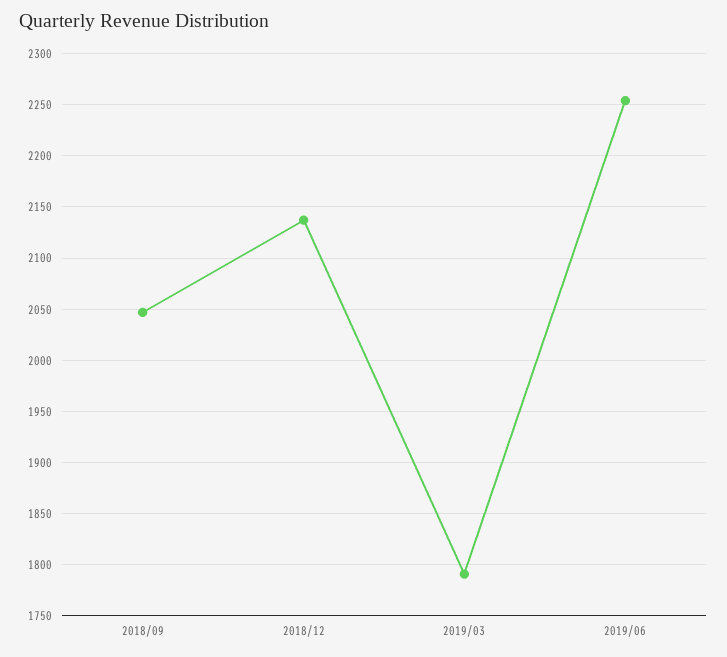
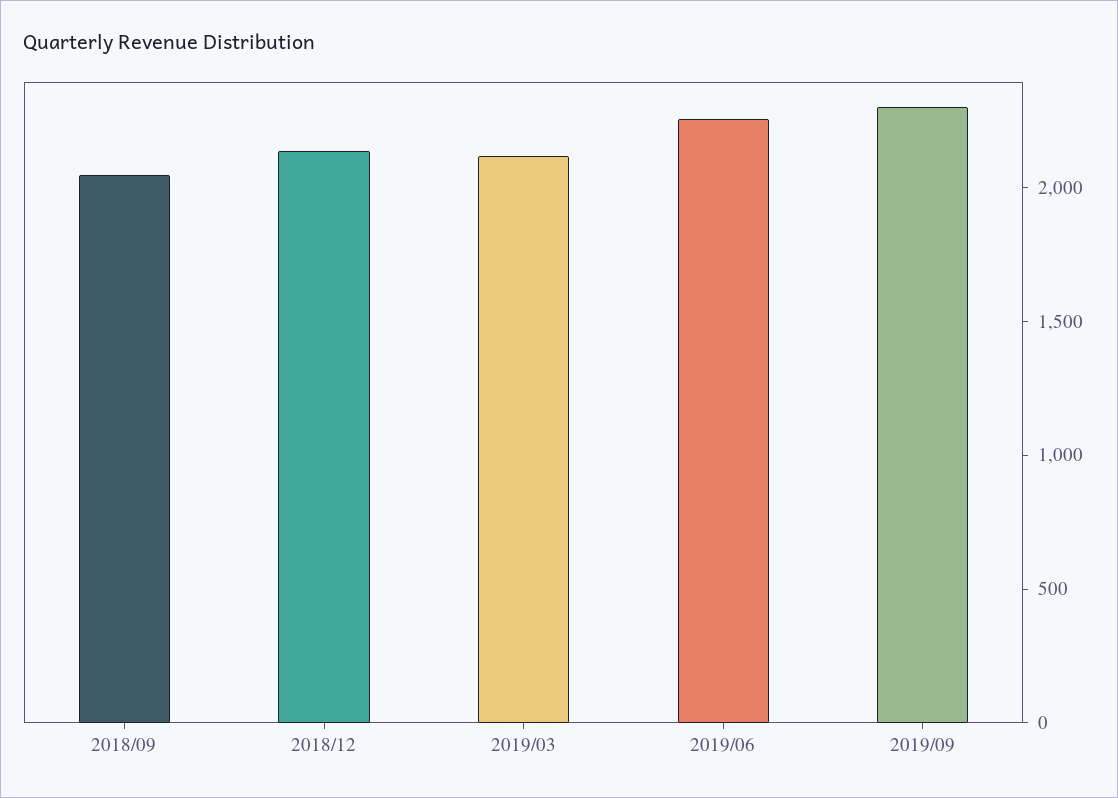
2019/03: 1790 -> 2100
2019/09: none -> 2300

